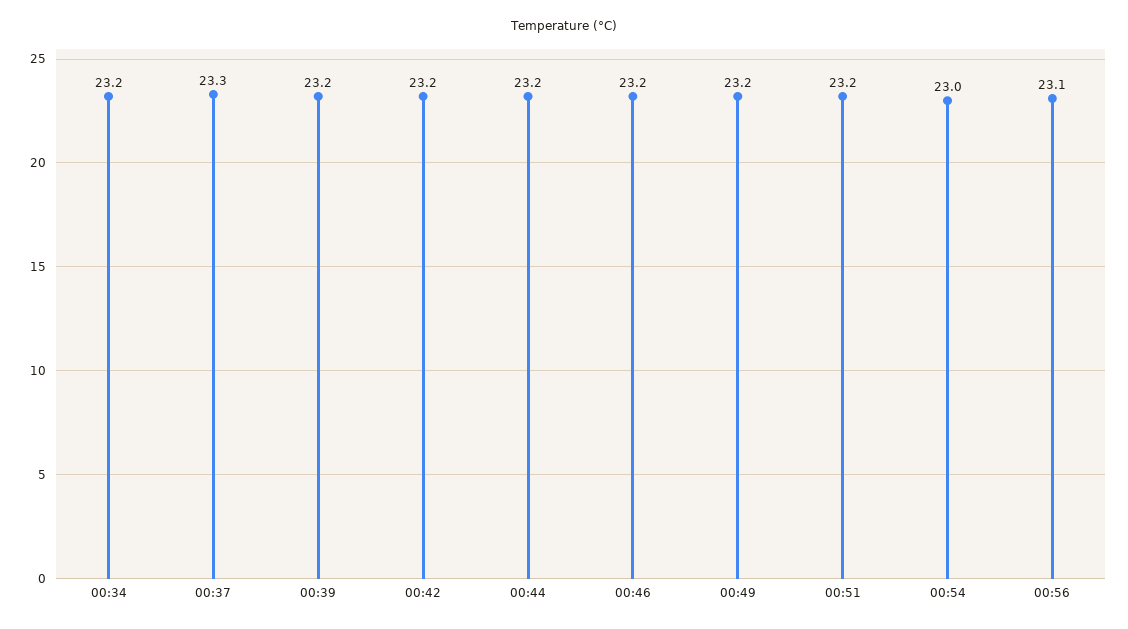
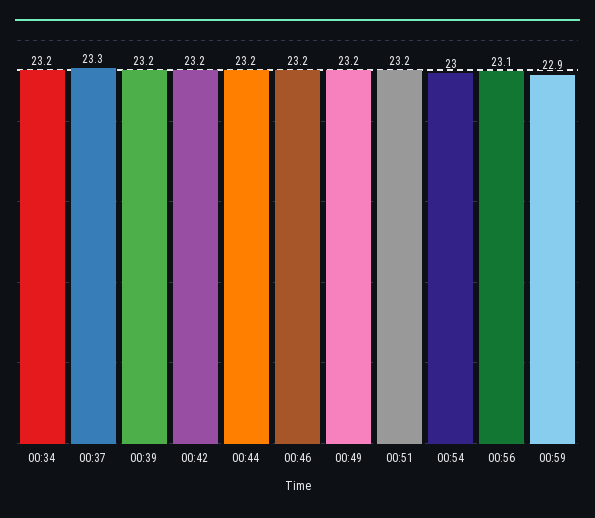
00:59: none -> 22.9

